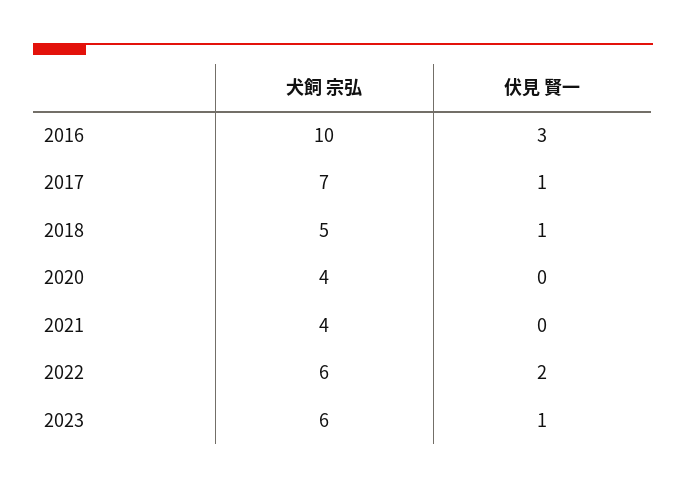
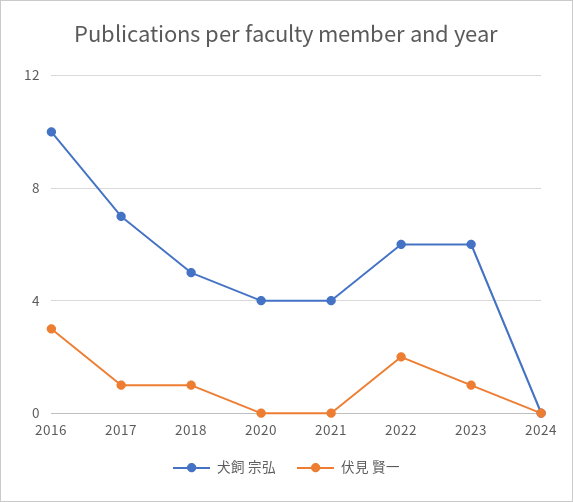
犬飼 宗弘, 2024: none -> 0
伏見 賢一, 2024: none -> 0

